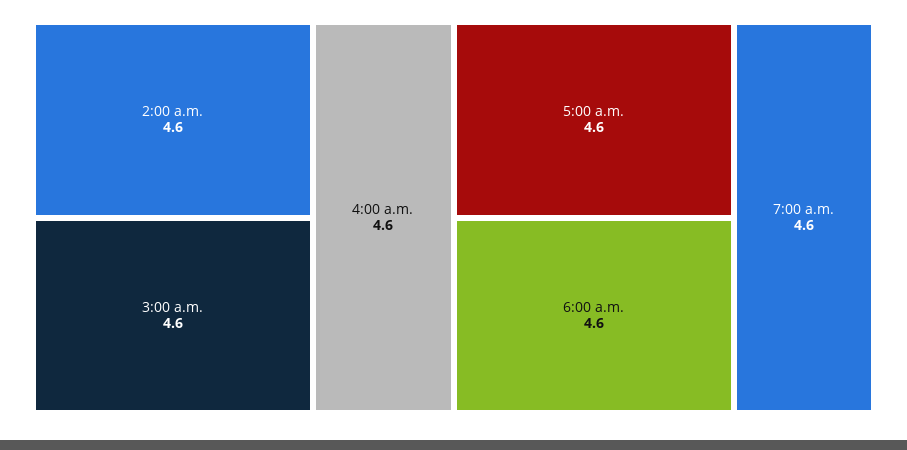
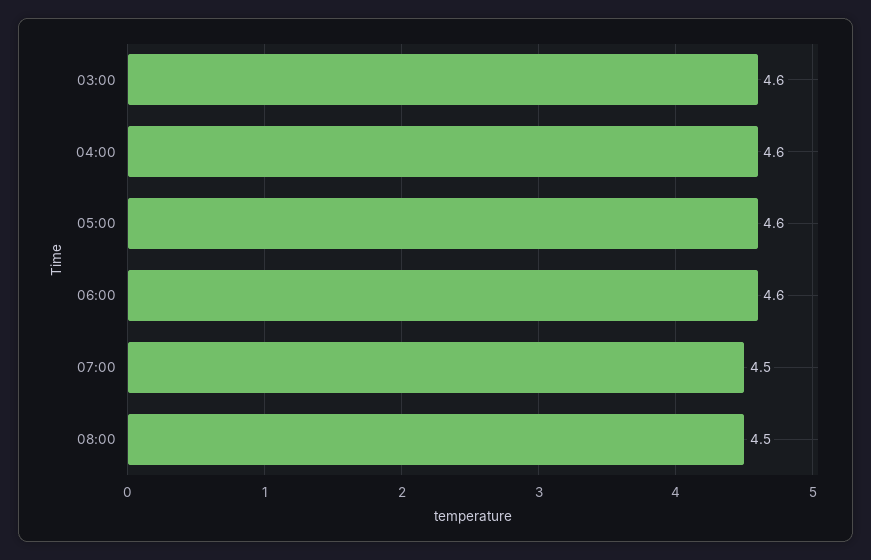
2:00 a.m.: 4.6 -> none
7:00 a.m.: 4.6 -> 4.5
08:00: none -> 4.5

